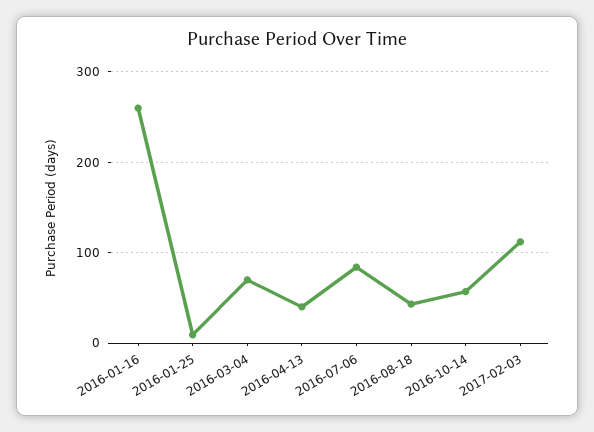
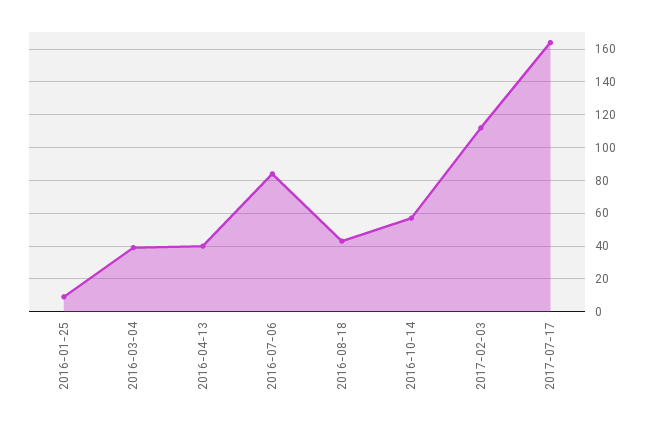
2016-01-16: 260 -> none
2016-03-04: 70 -> 40
2017-07-17: none -> 165

